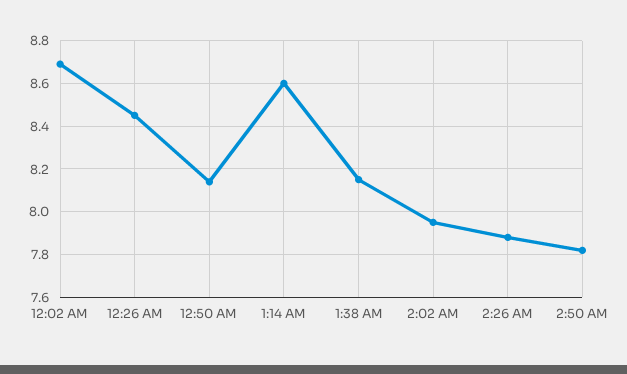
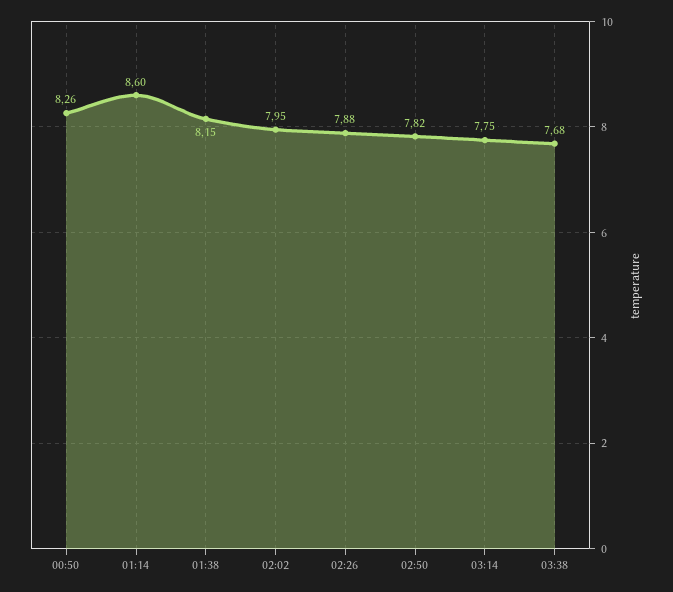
12:02 AM: 8.7 -> none
12:26 AM: 8.45 -> none
12:50 AM: 8.15 -> 8.26
03:14: none -> 7.75
03:38: none -> 7.68

